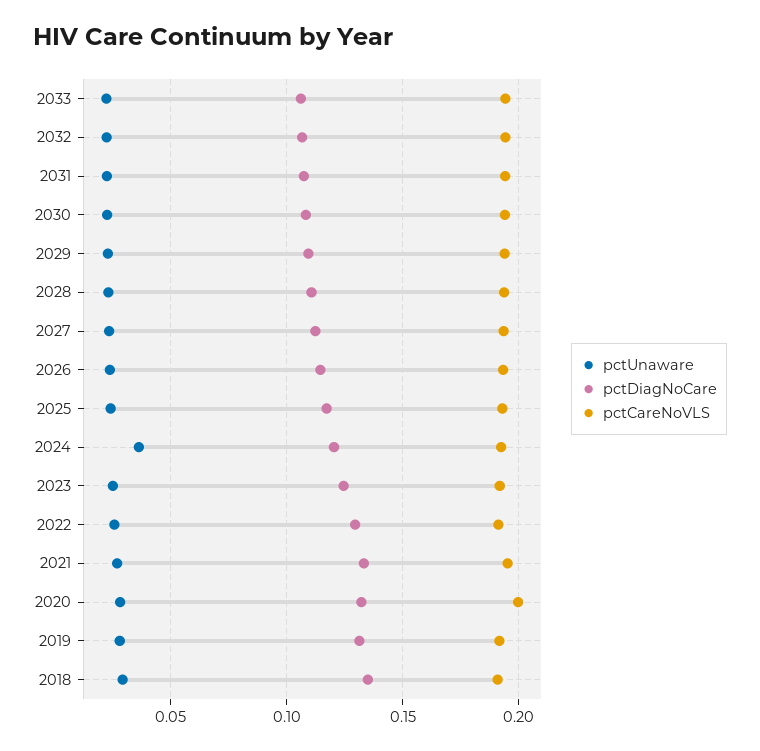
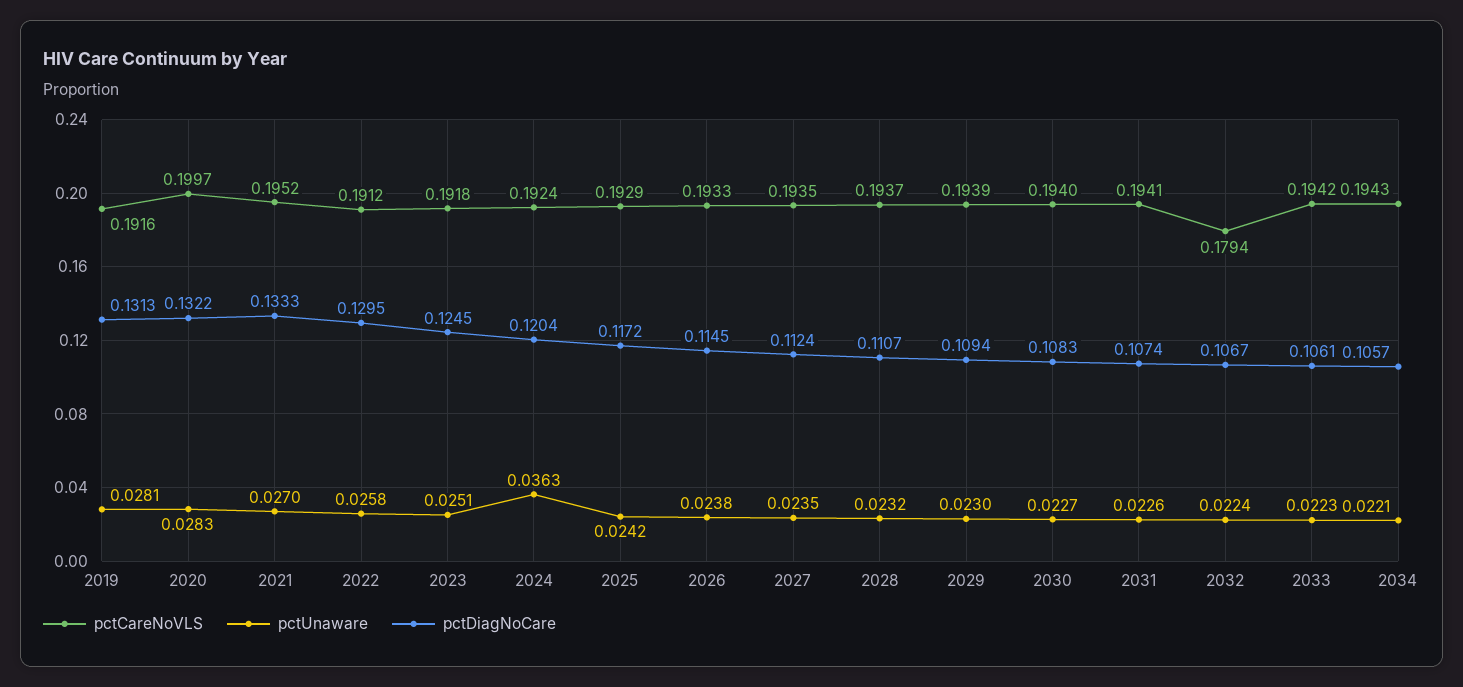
pctCareNoVLS, 2032: 0.195 -> 0.1794
pctUnaware, 2018: 0.03 -> none
pctDiagNoCare, 2018: 0.135 -> none
pctCareNoVLS, 2018: 0.19 -> none
pctCareNoVLS, 2034: none -> 0.1943
pctUnaware, 2034: none -> 0.0221
pctDiagNoCare, 2034: none -> 0.1057

